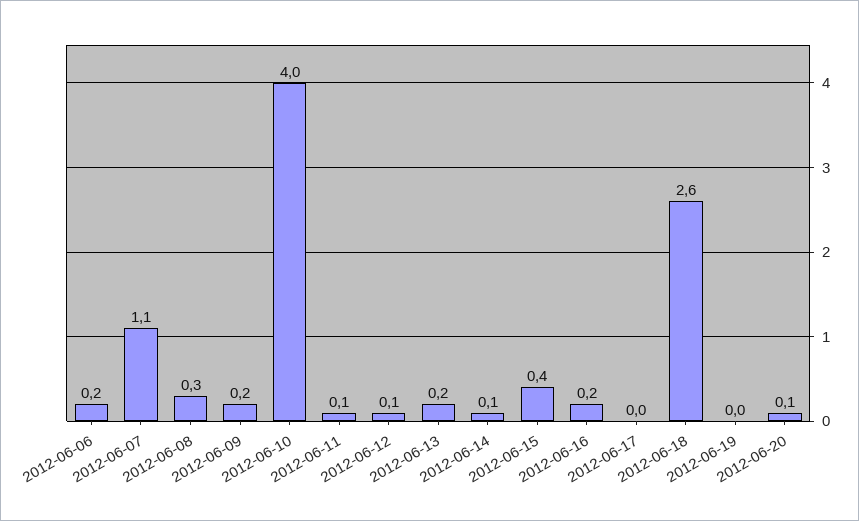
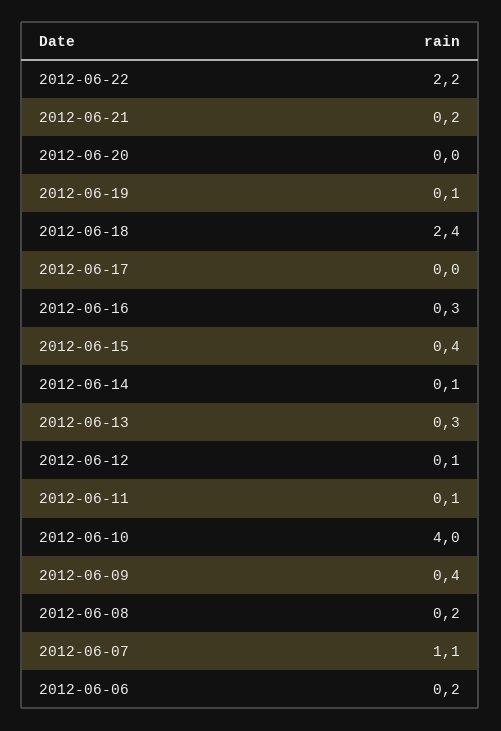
2012-06-08: 0.3 -> 0.2
2012-06-09: 0.2 -> 0.4
2012-06-13: 0.2 -> 0.3
2012-06-16: 0.2 -> 0.3
2012-06-18: 2.6 -> 2.4
2012-06-19: 0 -> 0.1
2012-06-20: 0.1 -> 0
2012-06-22: none -> 2.2
2012-06-21: none -> 0.2

